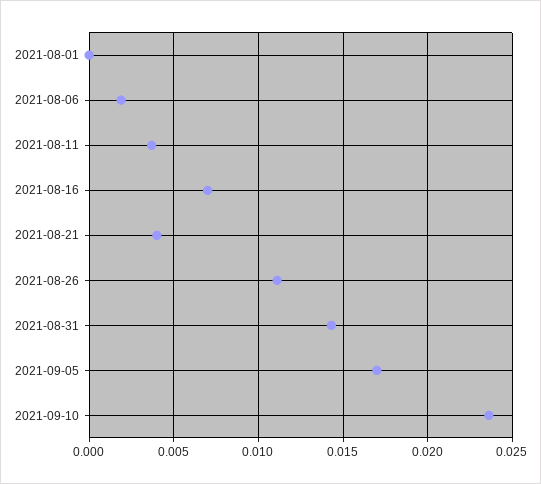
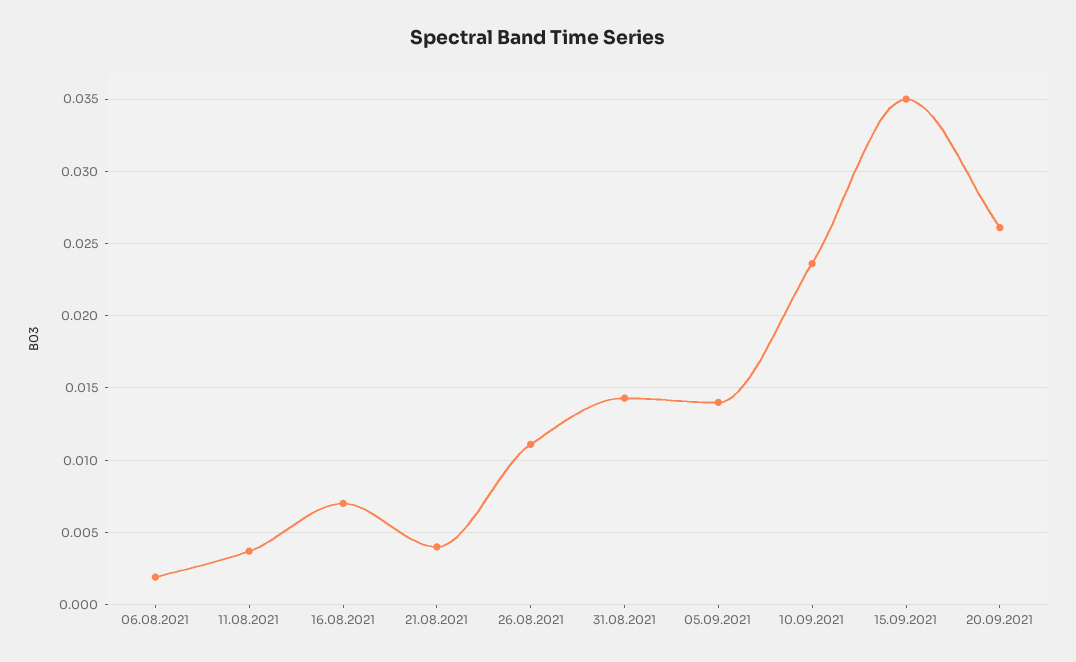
2021-08-01: 0 -> none
2021-09-05: 0.017 -> 0.014
15.09.2021: none -> 0.035
20.09.2021: none -> 0.026

